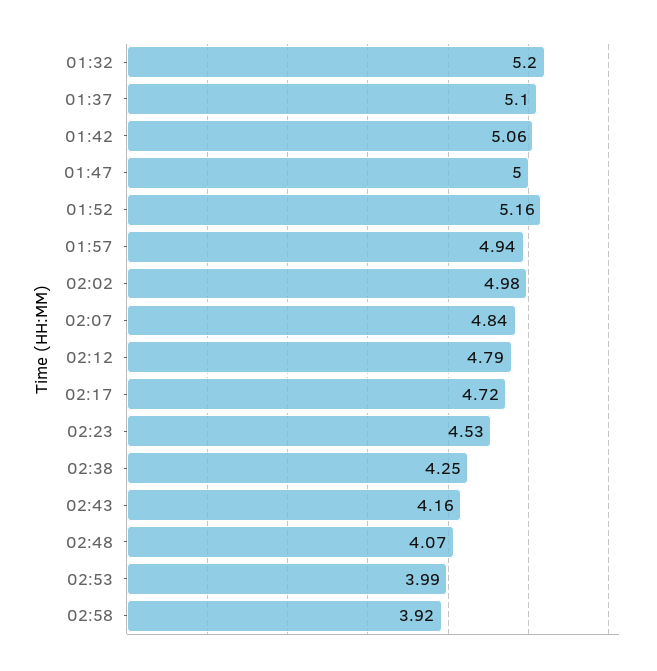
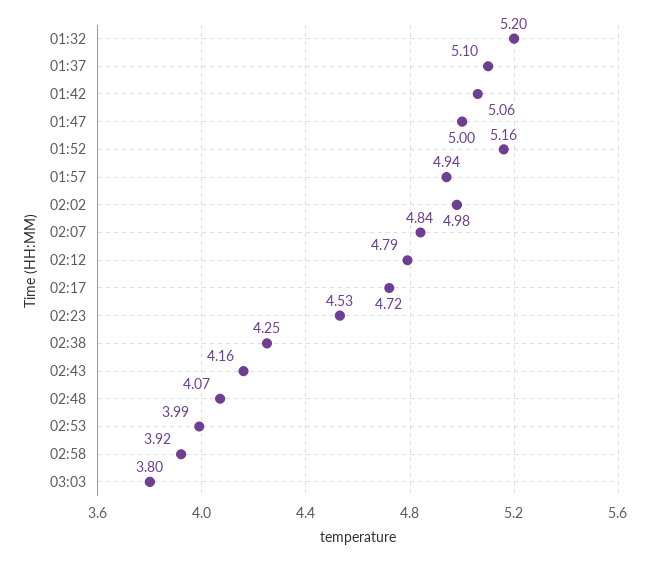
03:03: none -> 3.8

